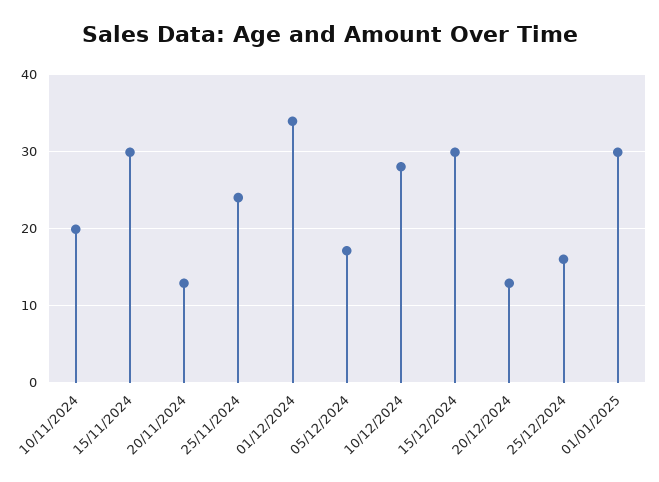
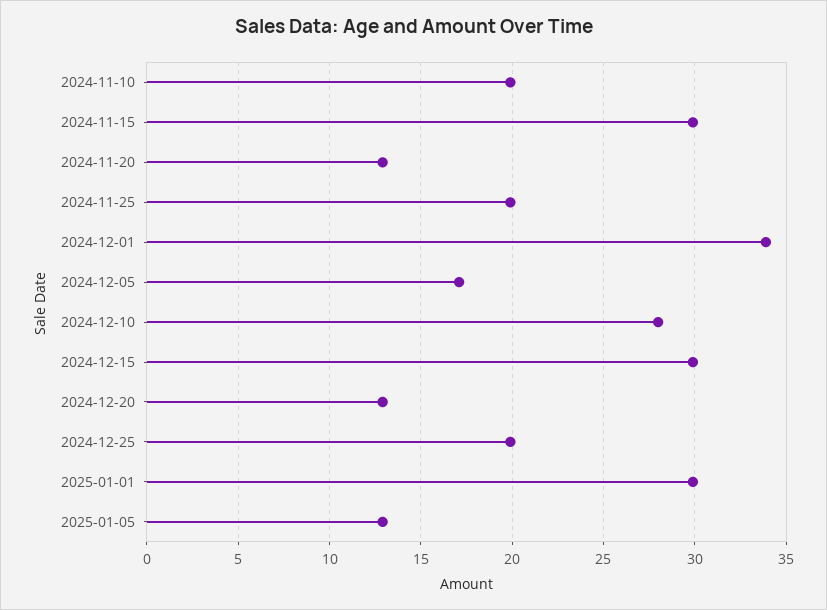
25/11/2024: 24 -> 20
25/12/2024: 16 -> 20
2025-01-05: none -> 13

